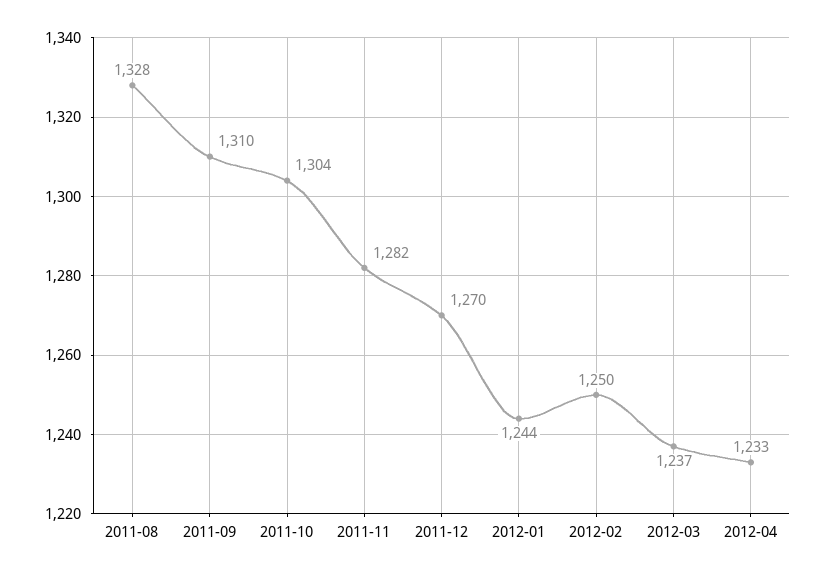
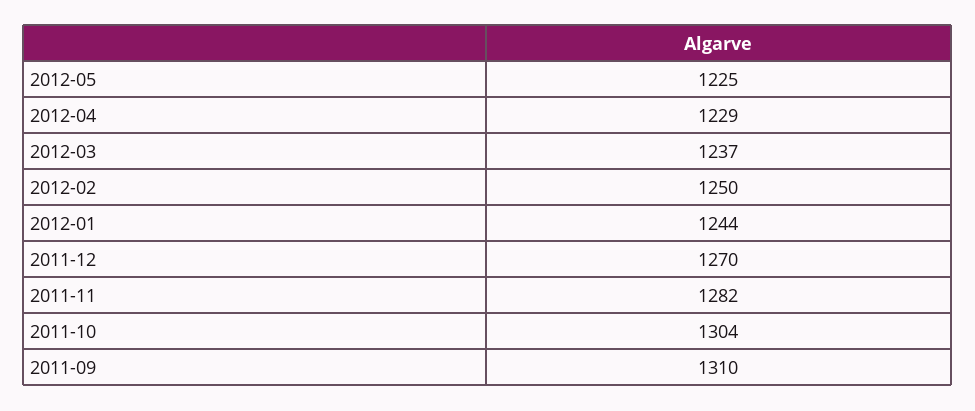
2011-08: 1328 -> none
2012-04: 1233 -> 1229
2012-05: none -> 1225

